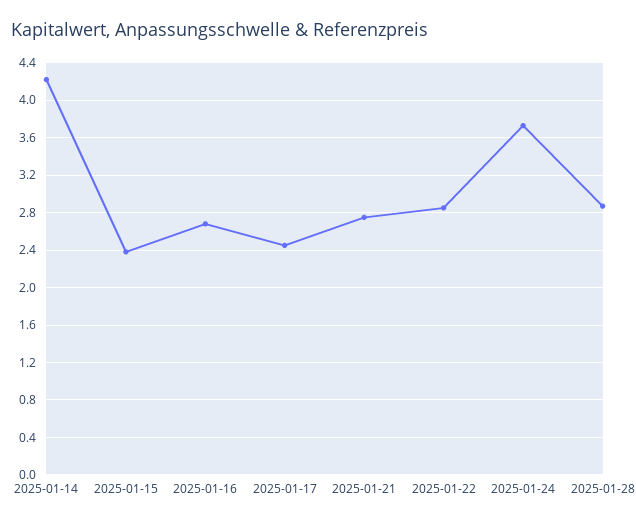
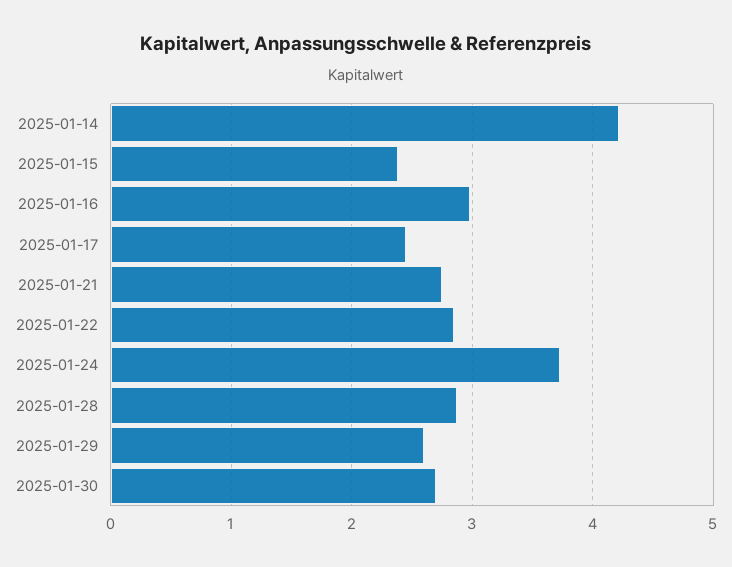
2025-01-16: 2.7 -> 3
2025-01-29: none -> 2.6
2025-01-30: none -> 2.7

